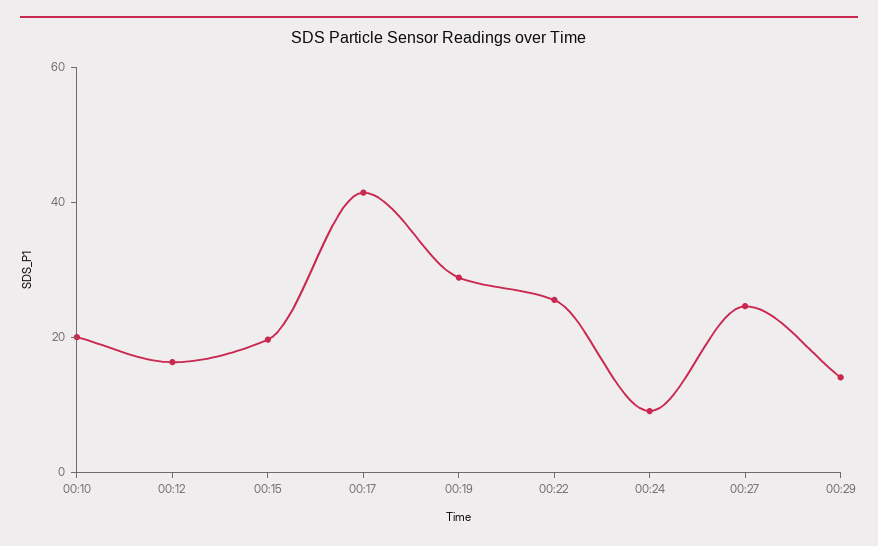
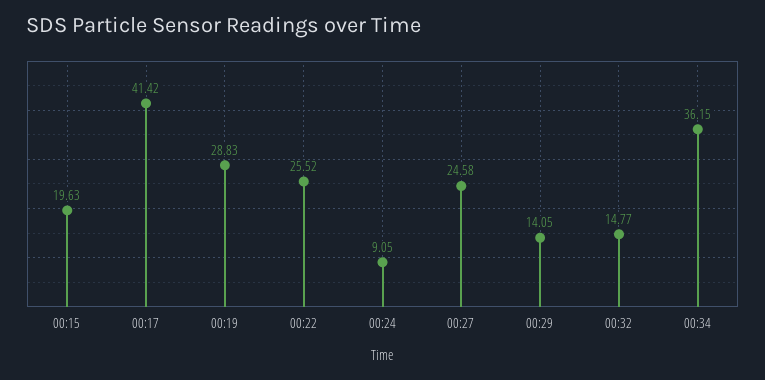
00:10: 20 -> none
00:12: 15 -> none
00:32: none -> 14.77
00:34: none -> 36.15

